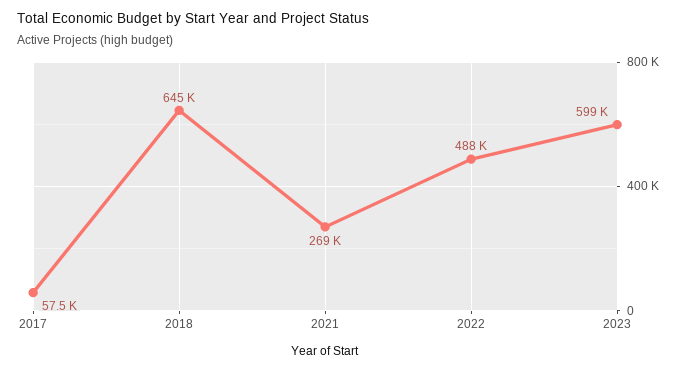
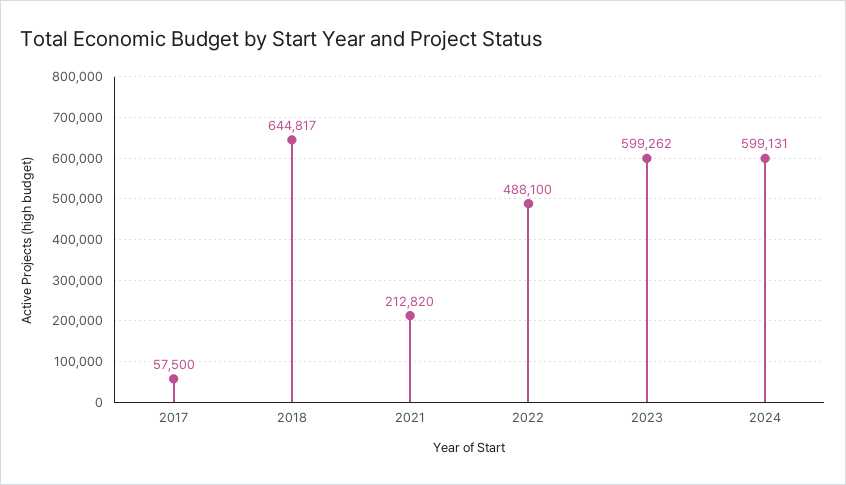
2021: 269000 -> 212820
2024: none -> 599131

